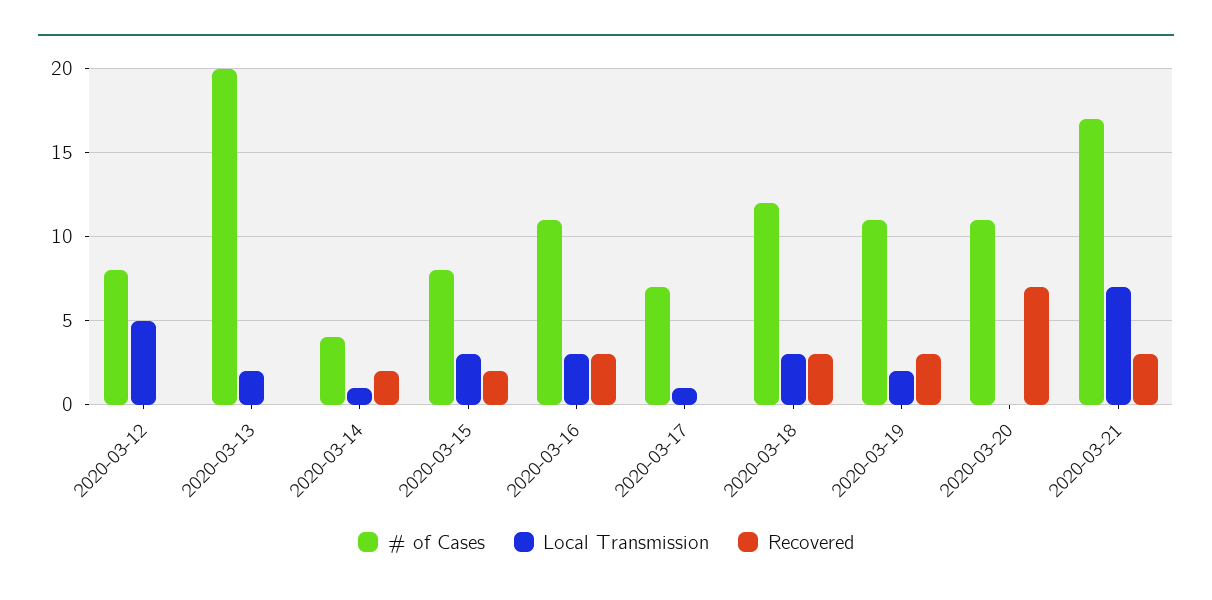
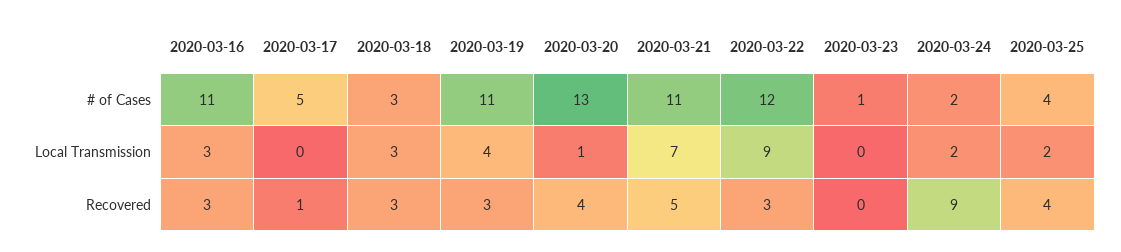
# of Cases, 2020-03-12: 8 -> none
Local Transmission, 2020-03-12: 5 -> none
Recovered, 2020-03-12: 0 -> none
# of Cases, 2020-03-13: 20 -> none
Local Transmission, 2020-03-13: 2 -> none
Recovered, 2020-03-13: 0 -> none
# of Cases, 2020-03-14: 4 -> none
Local Transmission, 2020-03-14: 1 -> none
Recovered, 2020-03-14: 2 -> none
# of Cases, 2020-03-15: 8 -> none
Local Transmission, 2020-03-15: 3 -> none
Recovered, 2020-03-15: 2 -> none
# of Cases, 2020-03-17: 7 -> 5
Local Transmission, 2020-03-17: 1 -> 0
Recovered, 2020-03-17: 0 -> 1
# of Cases, 2020-03-18: 12 -> 3
Local Transmission, 2020-03-19: 2 -> 4
# of Cases, 2020-03-20: 11 -> 13
Local Transmission, 2020-03-20: 0 -> 1
Recovered, 2020-03-20: 7 -> 4
# of Cases, 2020-03-21: 17 -> 11
Recovered, 2020-03-21: 3 -> 5
# of Cases, 2020-03-22: none -> 12
# of Cases, 2020-03-23: none -> 1
# of Cases, 2020-03-24: none -> 2
# of Cases, 2020-03-25: none -> 4
Local Transmission, 2020-03-22: none -> 9
Local Transmission, 2020-03-23: none -> 0
Local Transmission, 2020-03-24: none -> 2
Local Transmission, 2020-03-25: none -> 2
Recovered, 2020-03-22: none -> 3
Recovered, 2020-03-23: none -> 0
Recovered, 2020-03-24: none -> 9
Recovered, 2020-03-25: none -> 4

